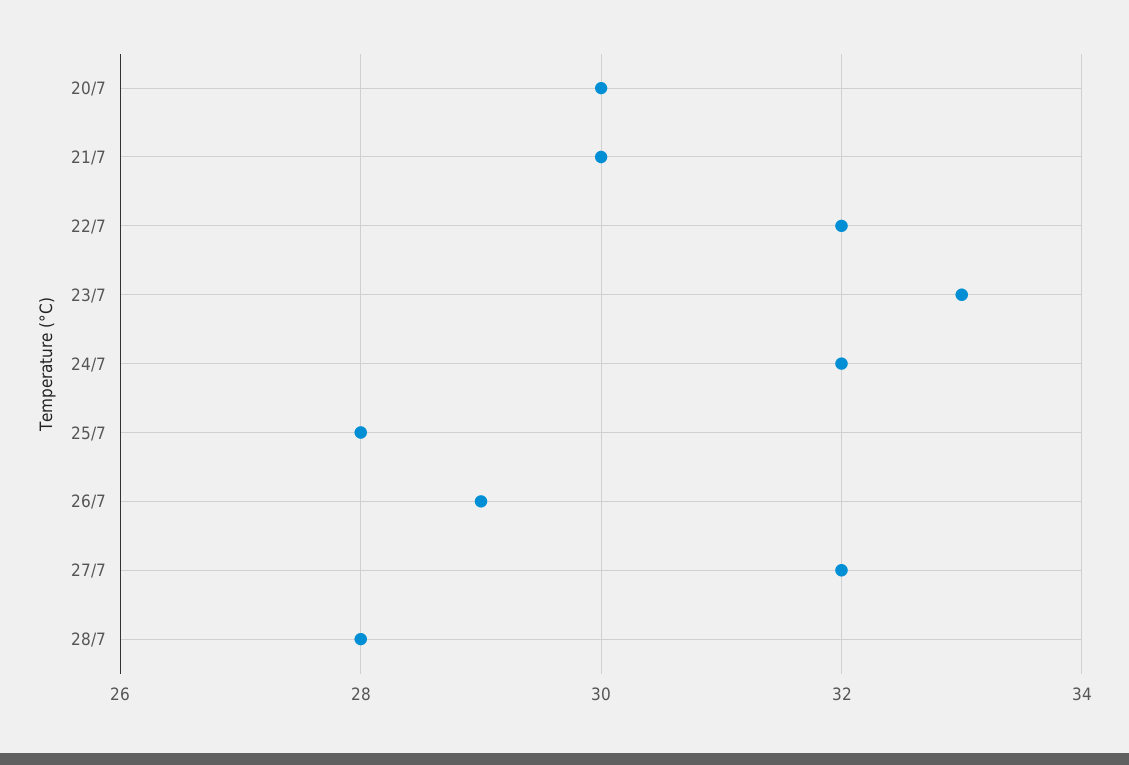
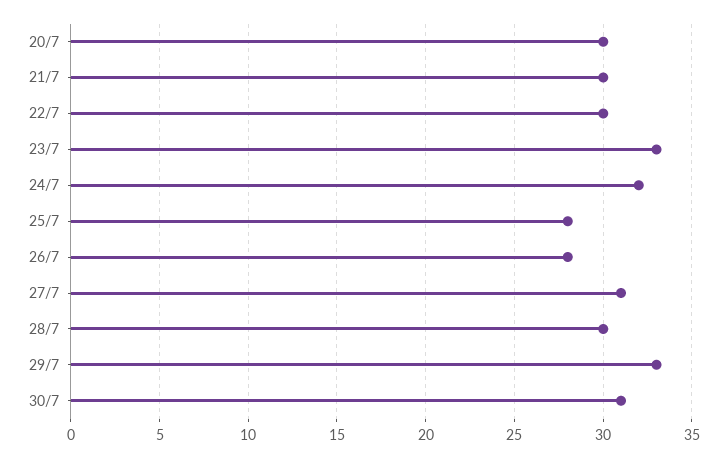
22/7: 32 -> 30
26/7: 29 -> 28
27/7: 32 -> 31
28/7: 28 -> 30
29/7: none -> 33
30/7: none -> 31

